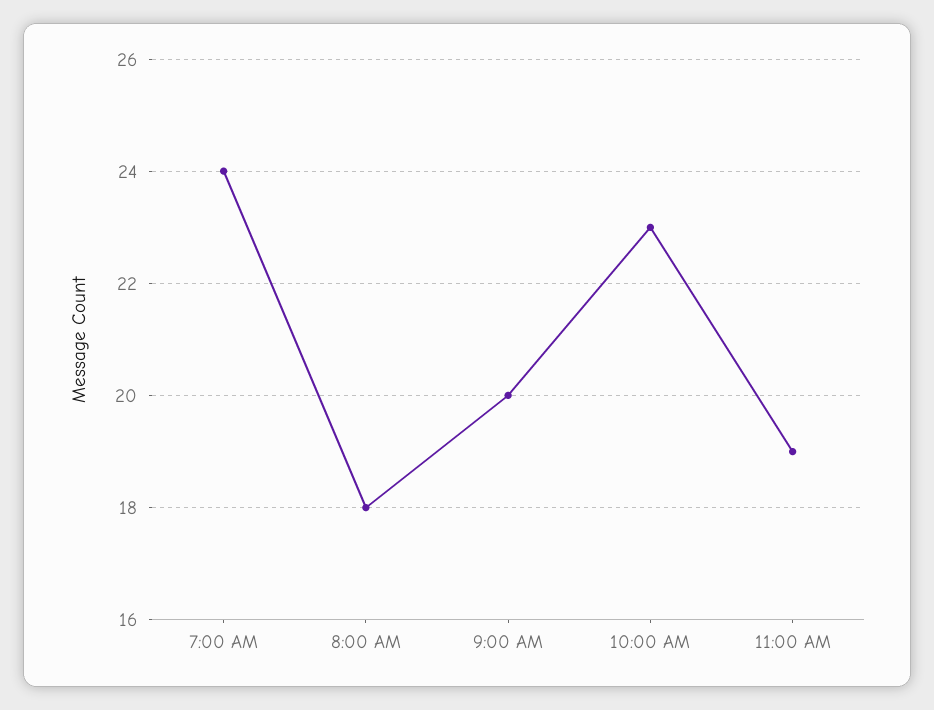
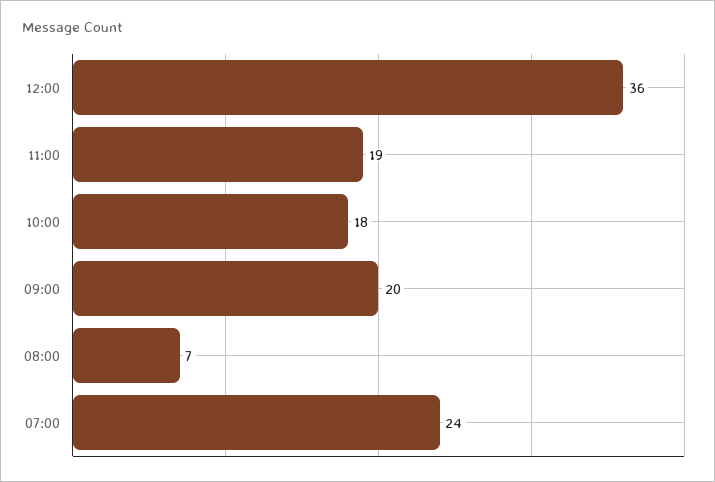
8:00 AM: 18 -> 7
10:00 AM: 23 -> 18
12:00: none -> 36

